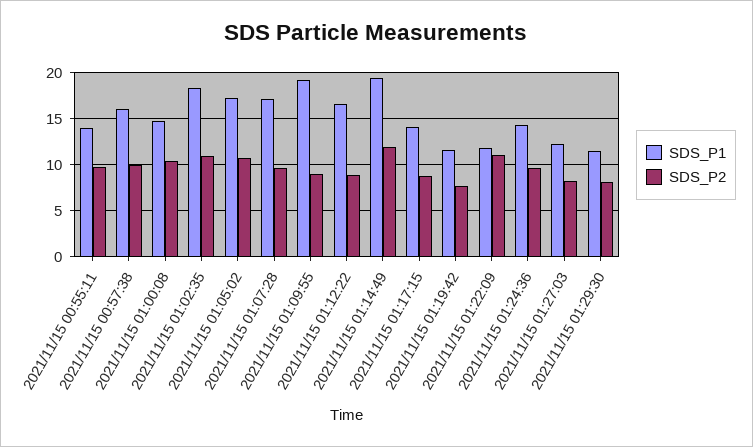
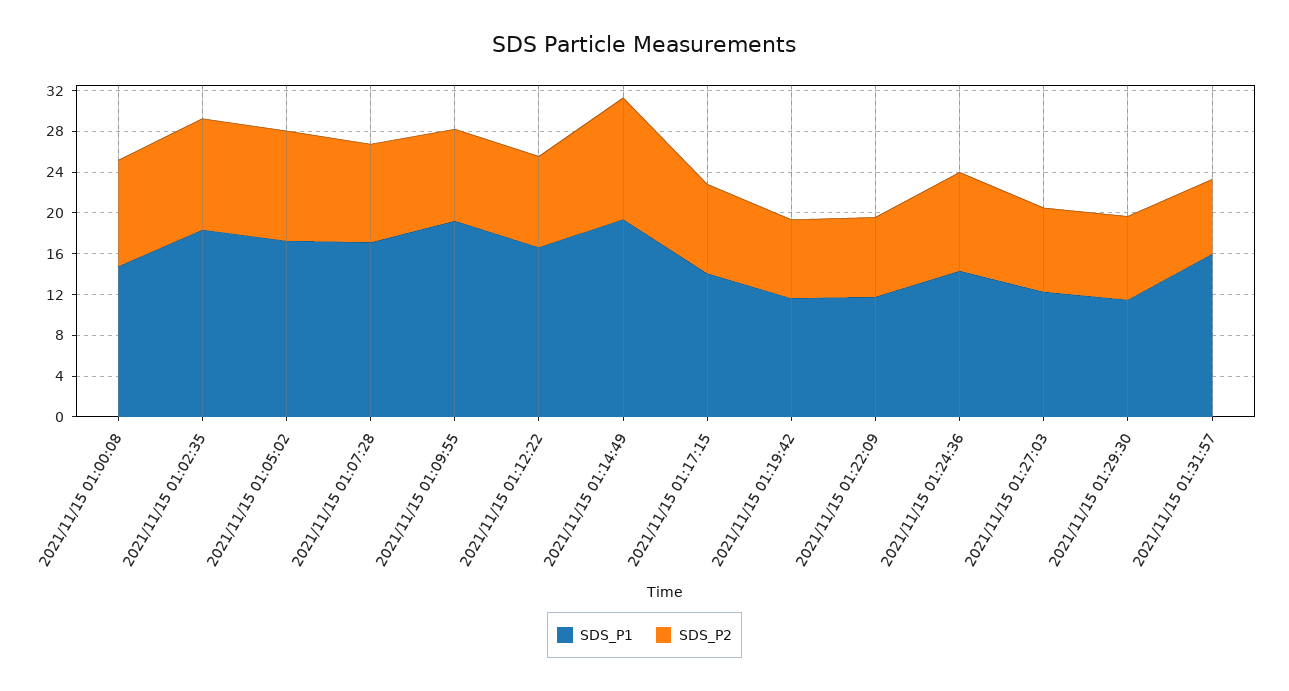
SDS_P1, 2021/11/15 00:55:11: 14 -> none
SDS_P2, 2021/11/15 00:55:11: 10 -> none
SDS_P1, 2021/11/15 00:57:38: 16 -> none
SDS_P2, 2021/11/15 00:57:38: 10 -> none
SDS_P2, 2021/11/15 01:22:09: 11 -> 8
SDS_P1, 2021/11/15 01:31:57: none -> 16
SDS_P2, 2021/11/15 01:31:57: none -> 7

